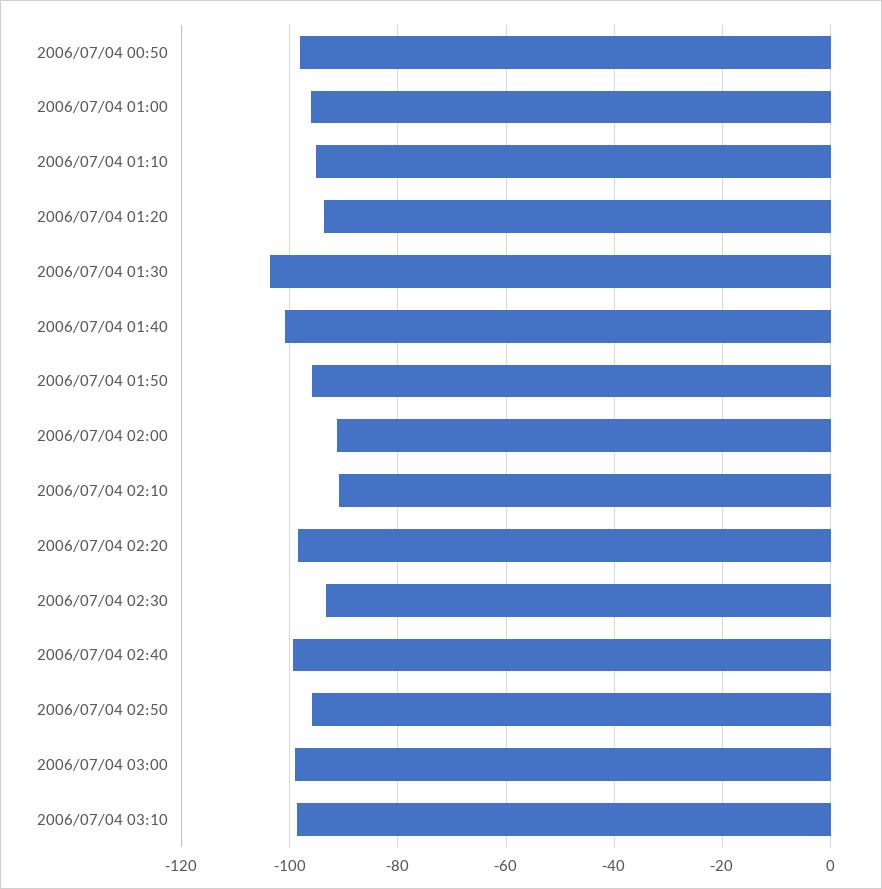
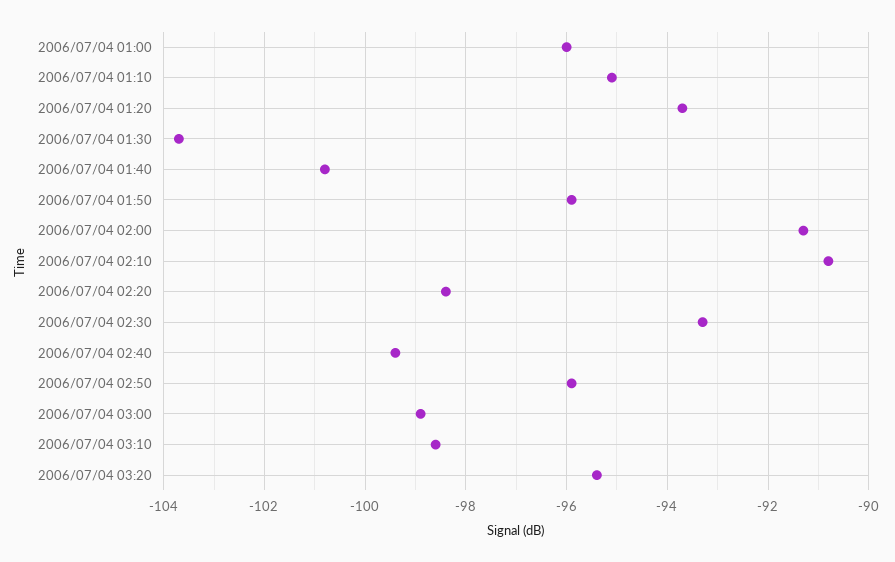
2006/07/04 00:50: -98 -> none
2006/07/04 03:20: none -> -95.5

